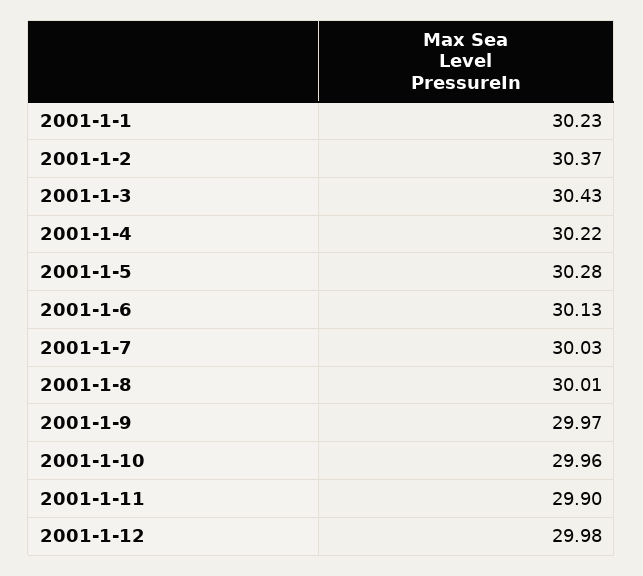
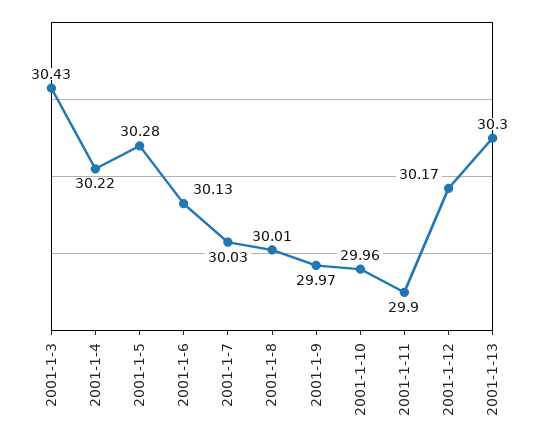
2001-1-1: 30.23 -> none
2001-1-2: 30.37 -> none
2001-1-12: 29.98 -> 30.17
2001-1-13: none -> 30.3

